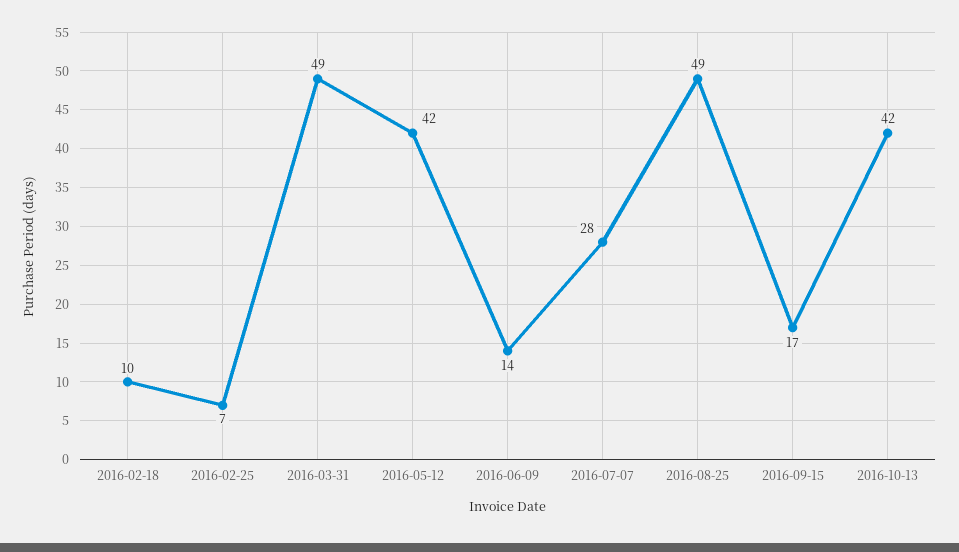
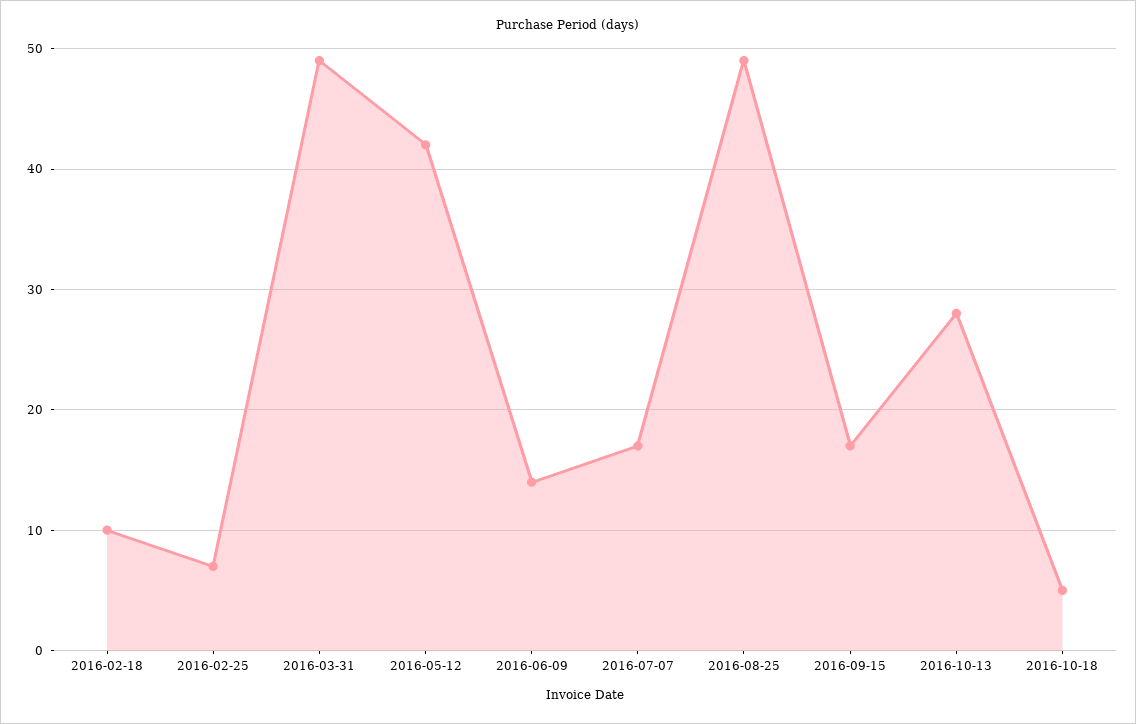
2016-07-07: 28 -> 17
2016-10-13: 42 -> 28
2016-10-18: none -> 5

